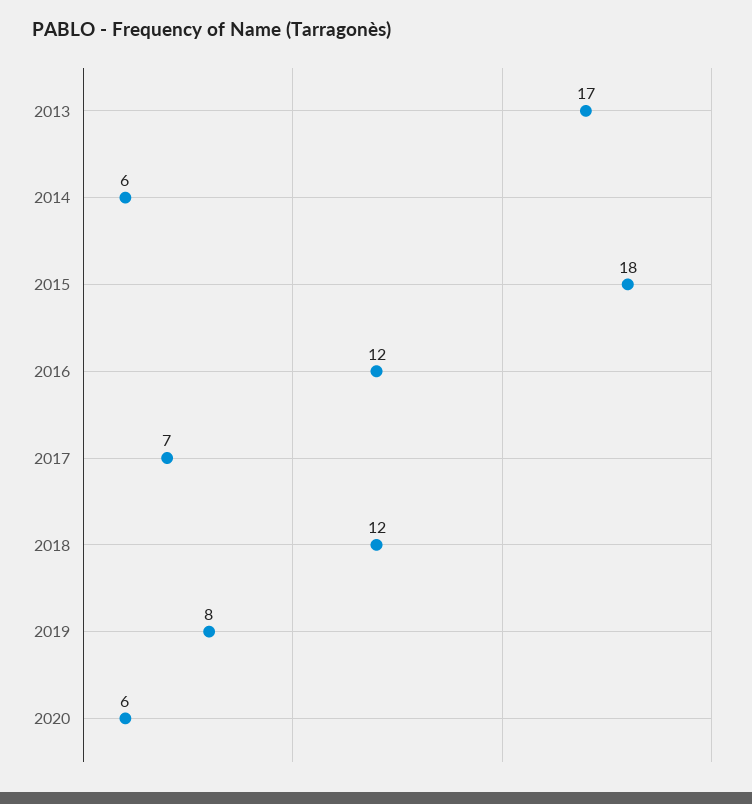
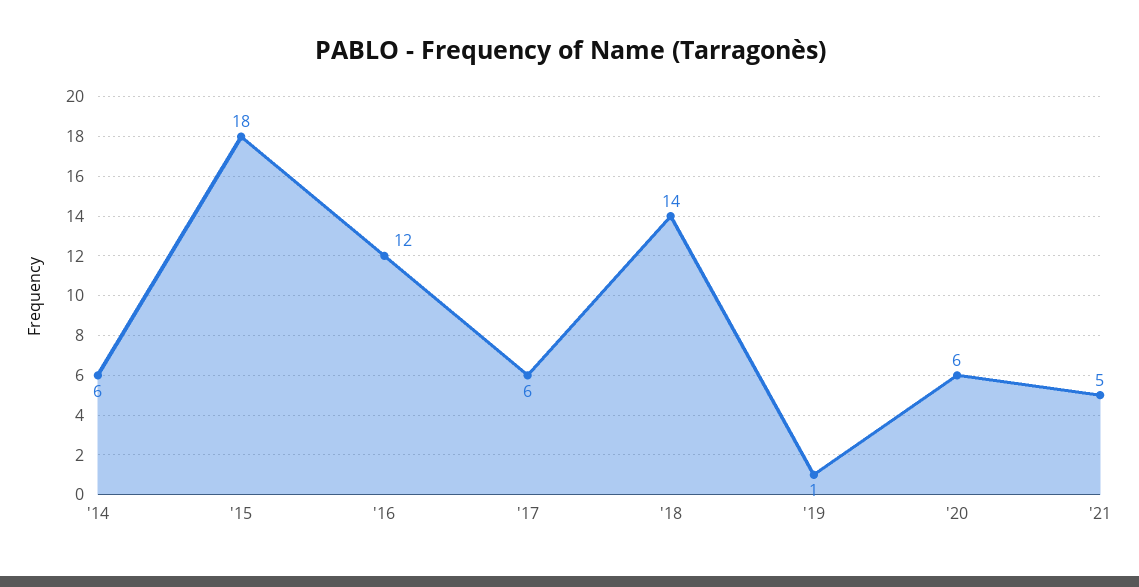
2013: 17 -> none
2017: 7 -> 6
2018: 12 -> 14
2019: 8 -> 1
'21: none -> 5

